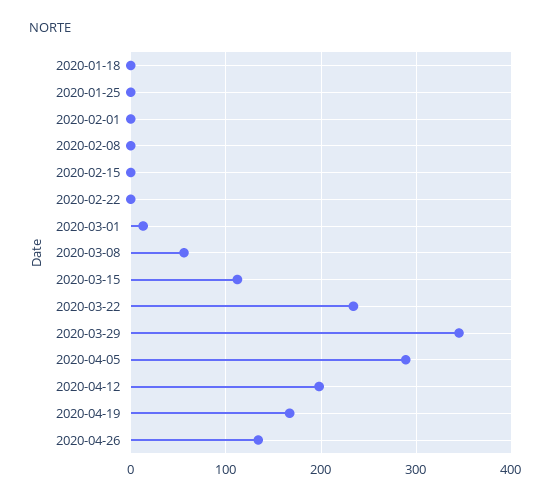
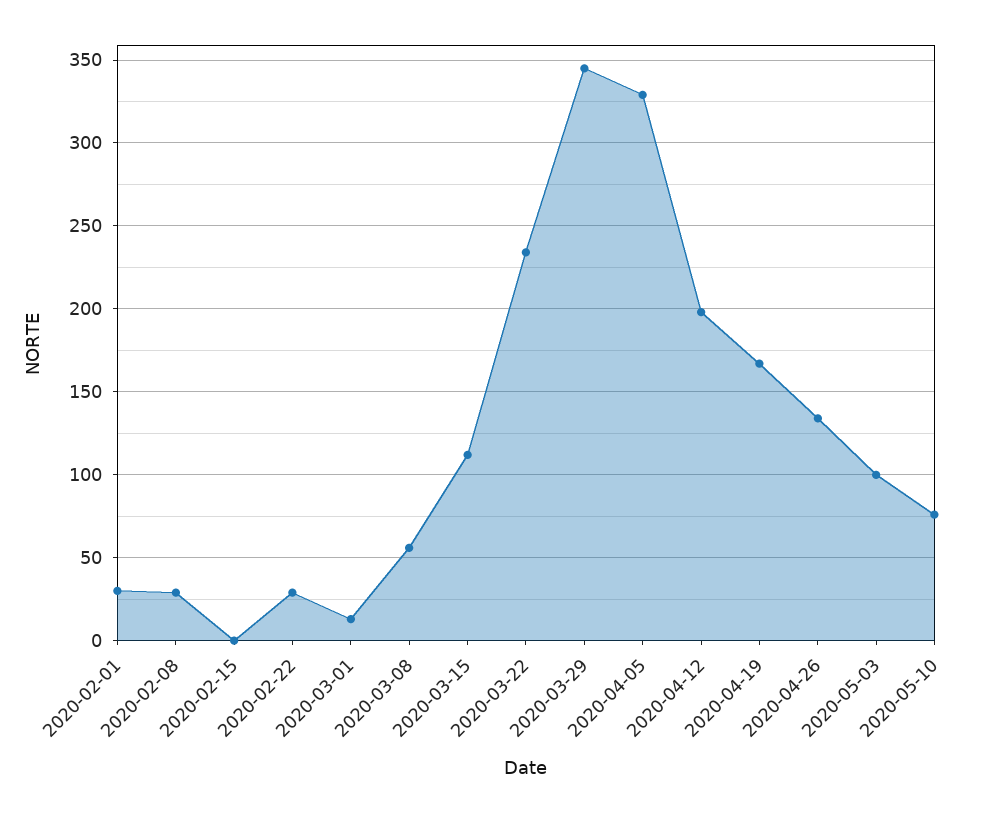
2020-01-18: 0 -> none
2020-01-25: 0 -> none
2020-02-01: 0 -> 30
2020-02-08: 0 -> 30
2020-02-22: 0 -> 30
2020-04-05: 290 -> 330
2020-05-03: none -> 100
2020-05-10: none -> 75

